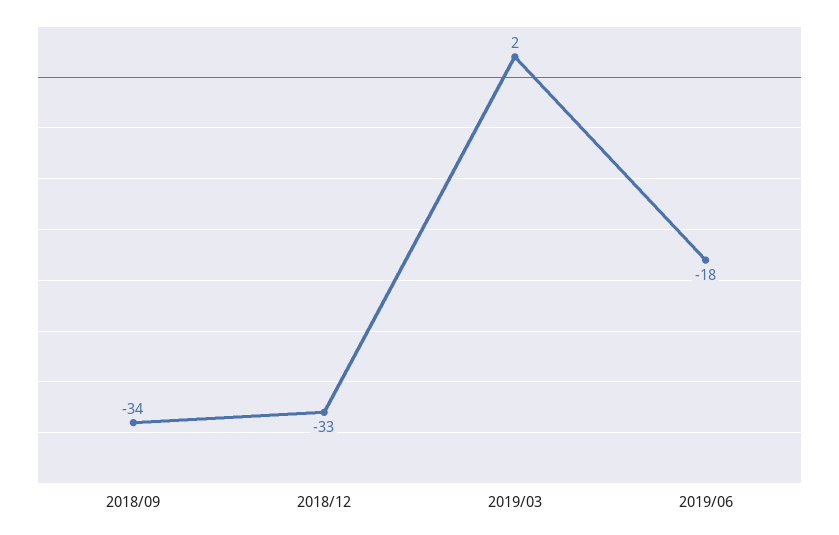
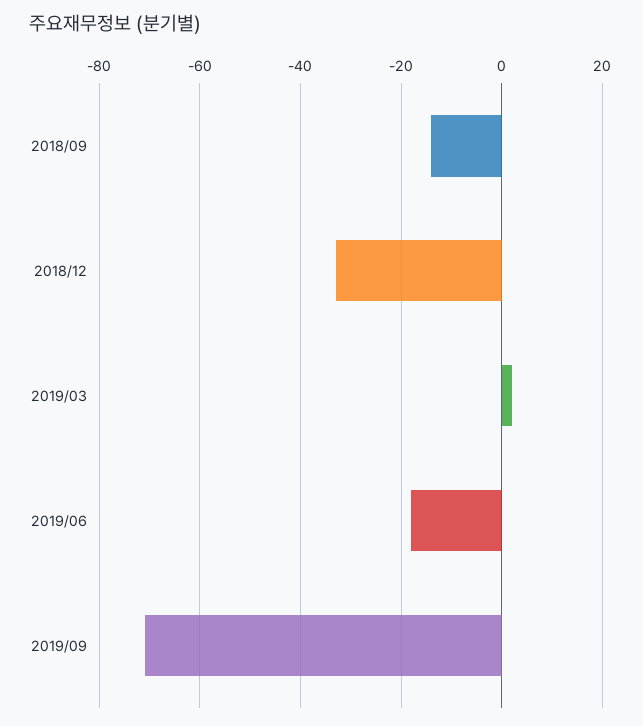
2018/09: -34 -> -15
2019/09: none -> -70

